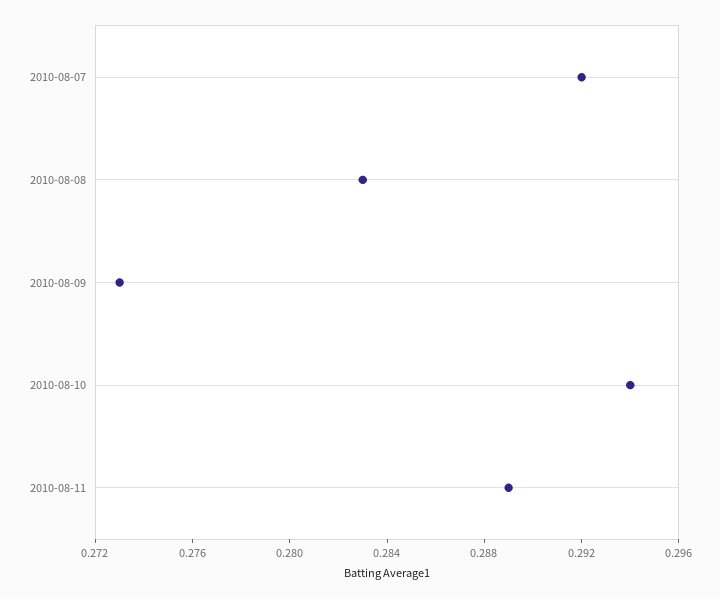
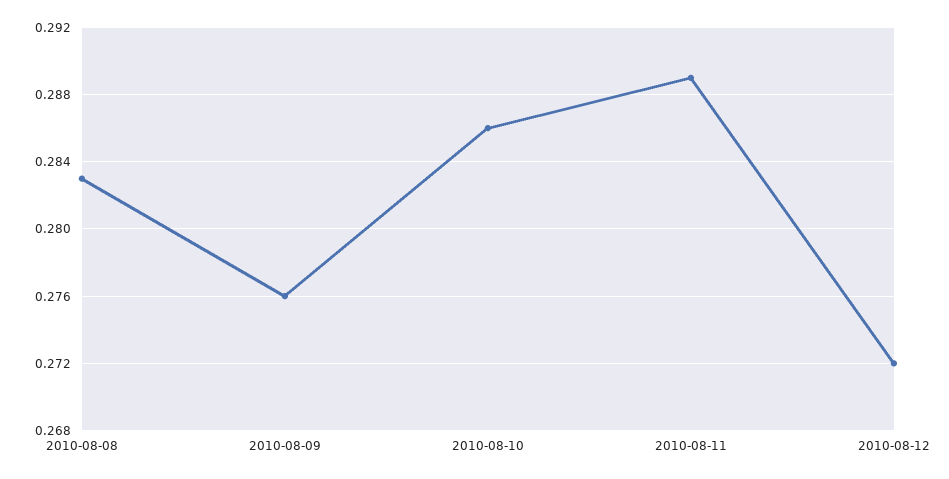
2010-08-07: 0.292 -> none
2010-08-09: 0.273 -> 0.276
2010-08-10: 0.294 -> 0.286
2010-08-12: none -> 0.272

